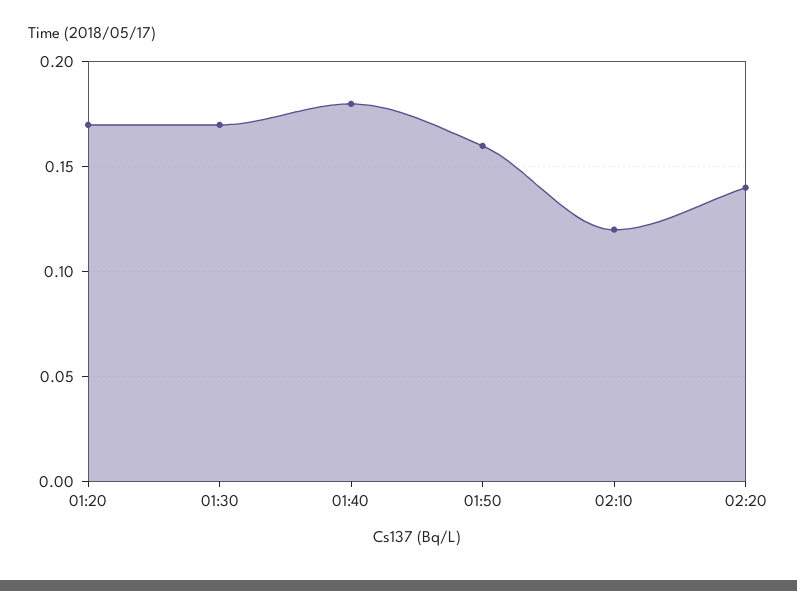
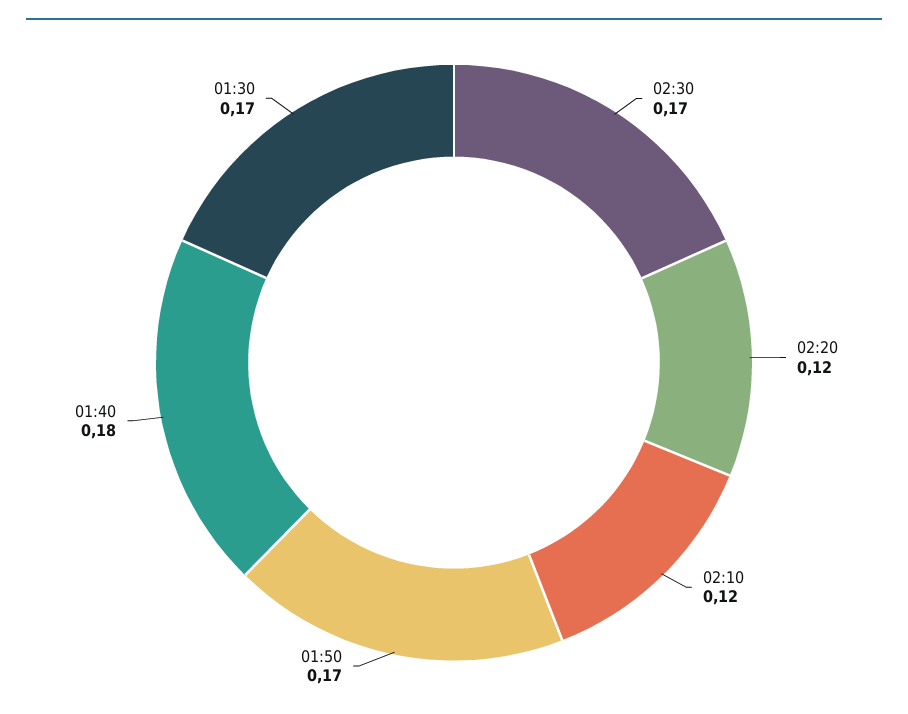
01:20: 0.17 -> none
01:50: 0.16 -> 0.17
02:20: 0.14 -> 0.12
02:30: none -> 0.17

